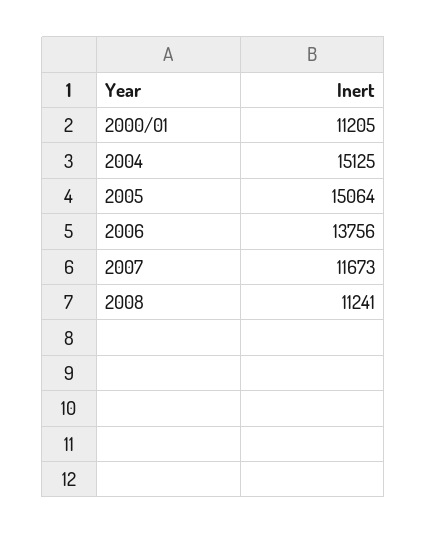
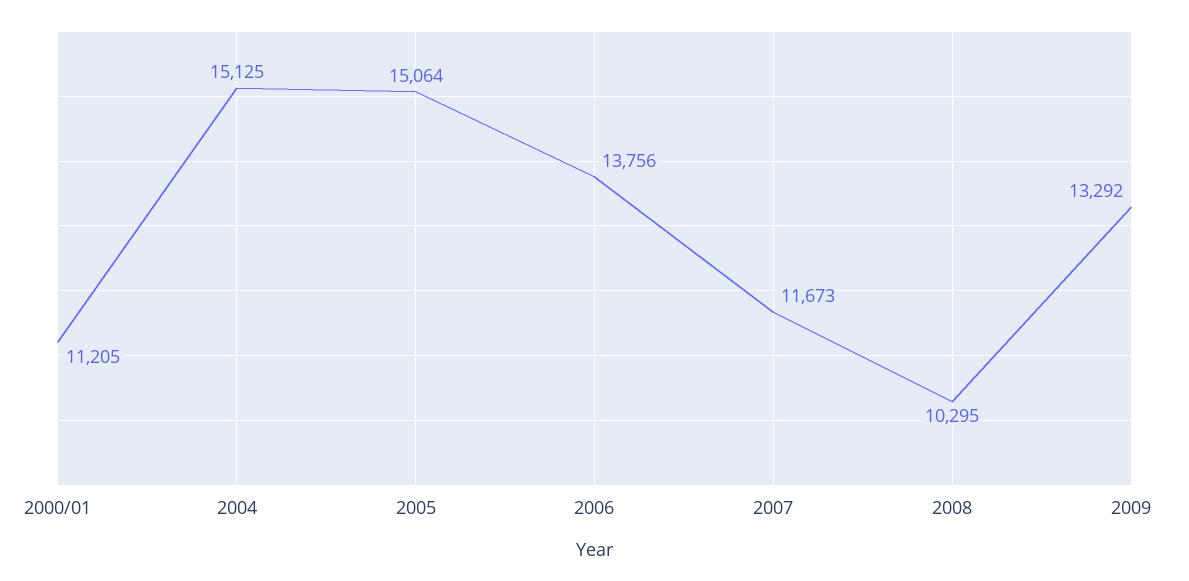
2008: 11241 -> 10295
2009: none -> 13292

